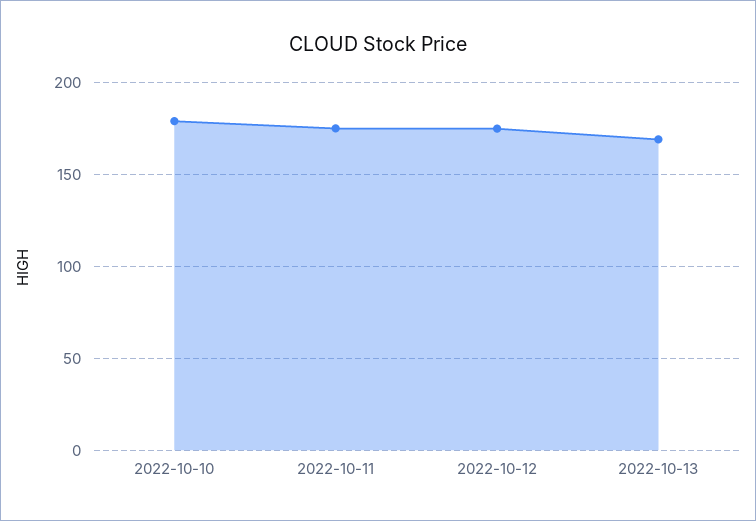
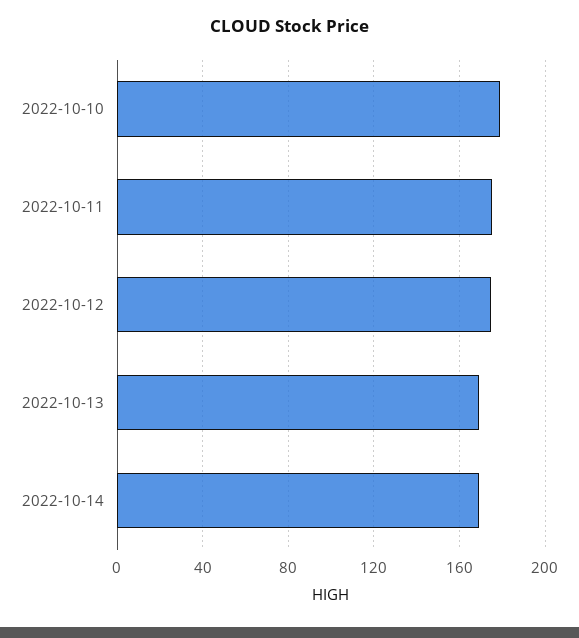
2022-10-14: none -> 170

